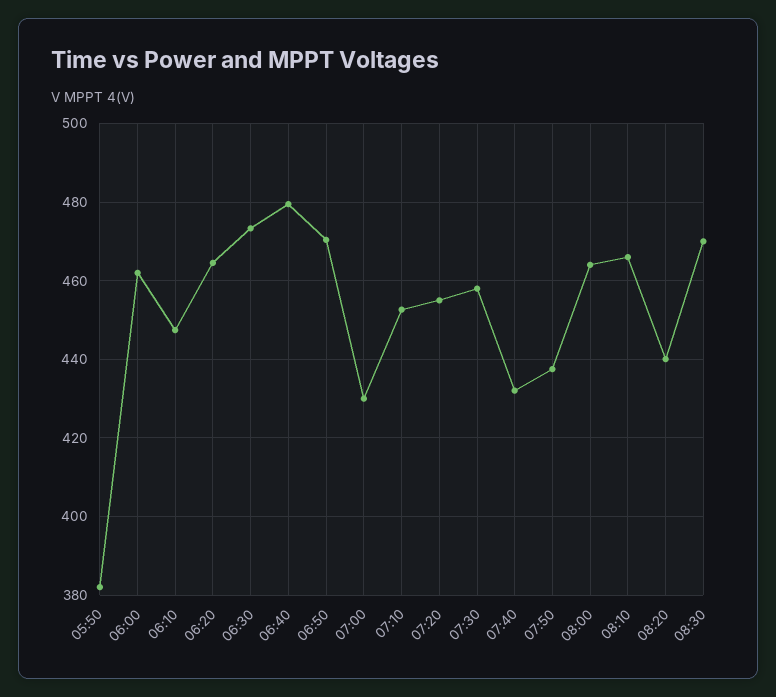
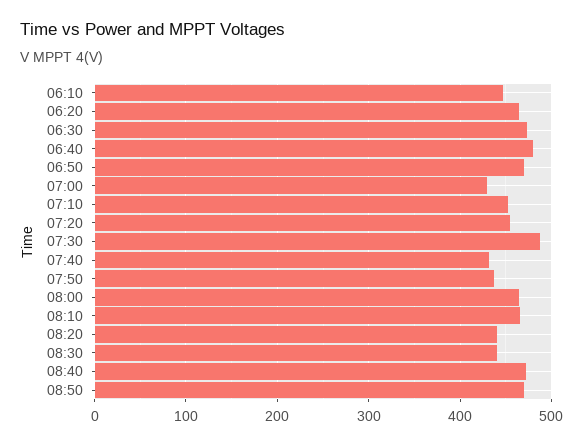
05:50: 382 -> none
06:00: 462 -> none
07:30: 458 -> 490
08:30: 470 -> 440
08:40: none -> 470
08:50: none -> 470

